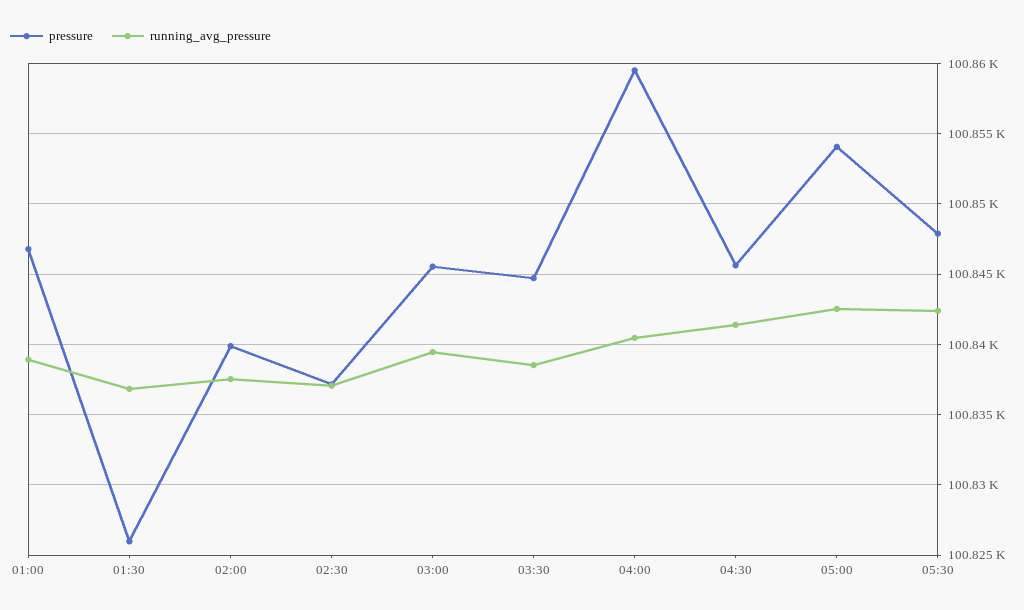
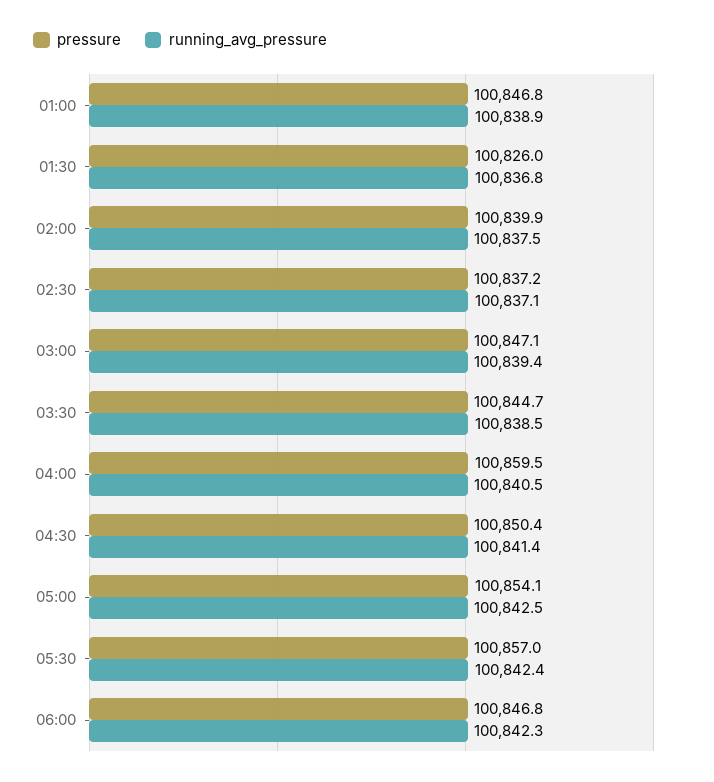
pressure, 03:00: 100845.5 -> 100847.1
pressure, 04:30: 100845.5 -> 100850.4
pressure, 05:30: 100848 -> 100857
pressure, 06:00: none -> 100846.8
running_avg_pressure, 06:00: none -> 100842.3

